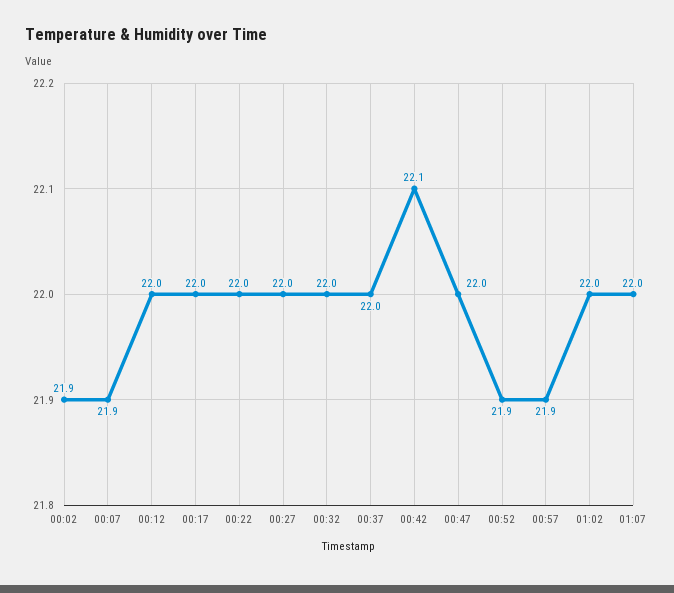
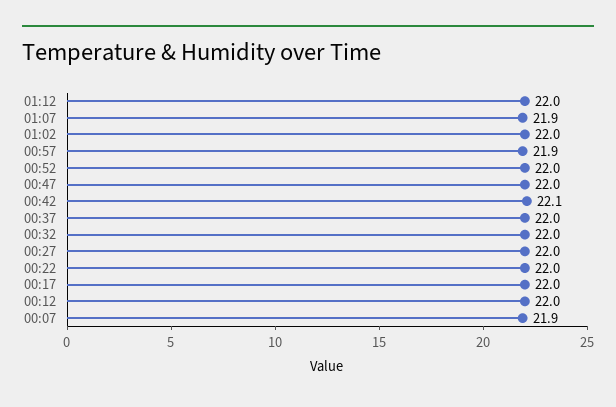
00:02: 21.9 -> none
00:52: 21.9 -> 22
01:07: 22 -> 21.9
01:12: none -> 22

